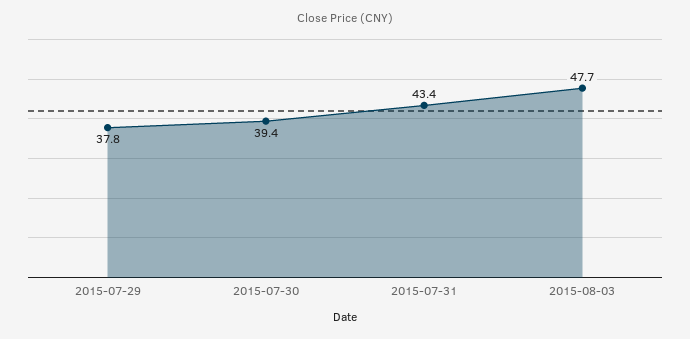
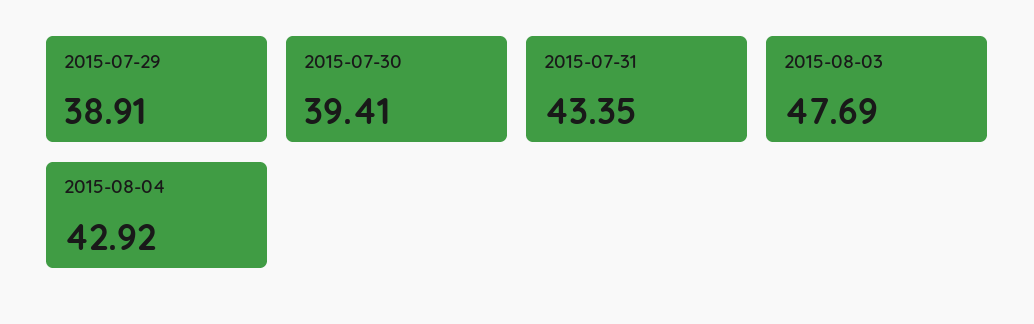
2015-07-29: 37.8 -> 38.91
2015-08-04: none -> 42.92

